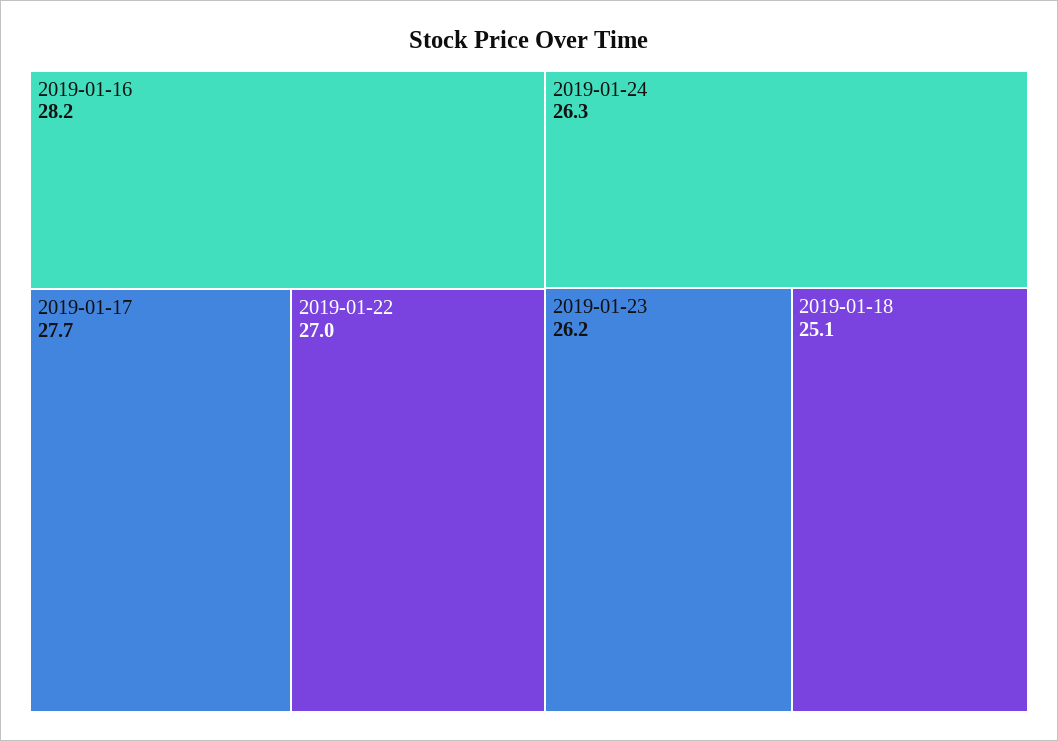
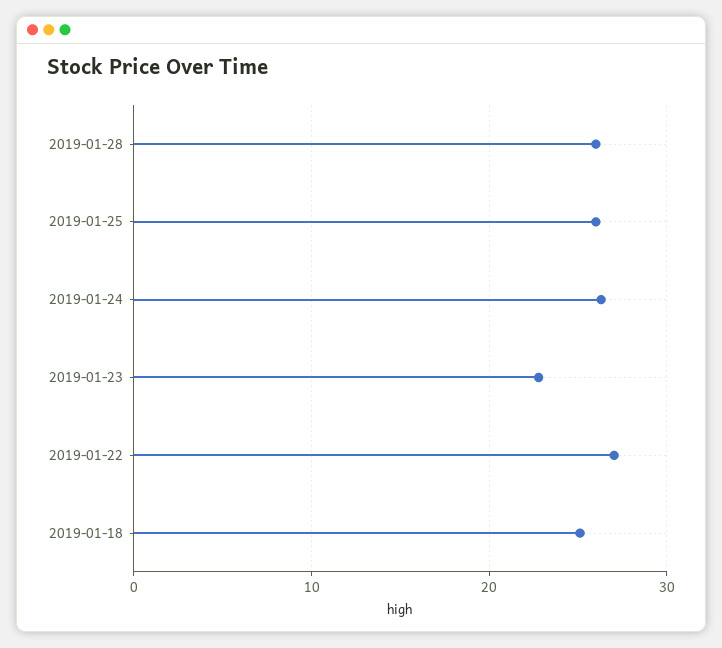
2019-01-16: 28.2 -> none
2019-01-17: 27.7 -> none
2019-01-23: 26.2 -> 23
2019-01-28: none -> 26
2019-01-25: none -> 26

